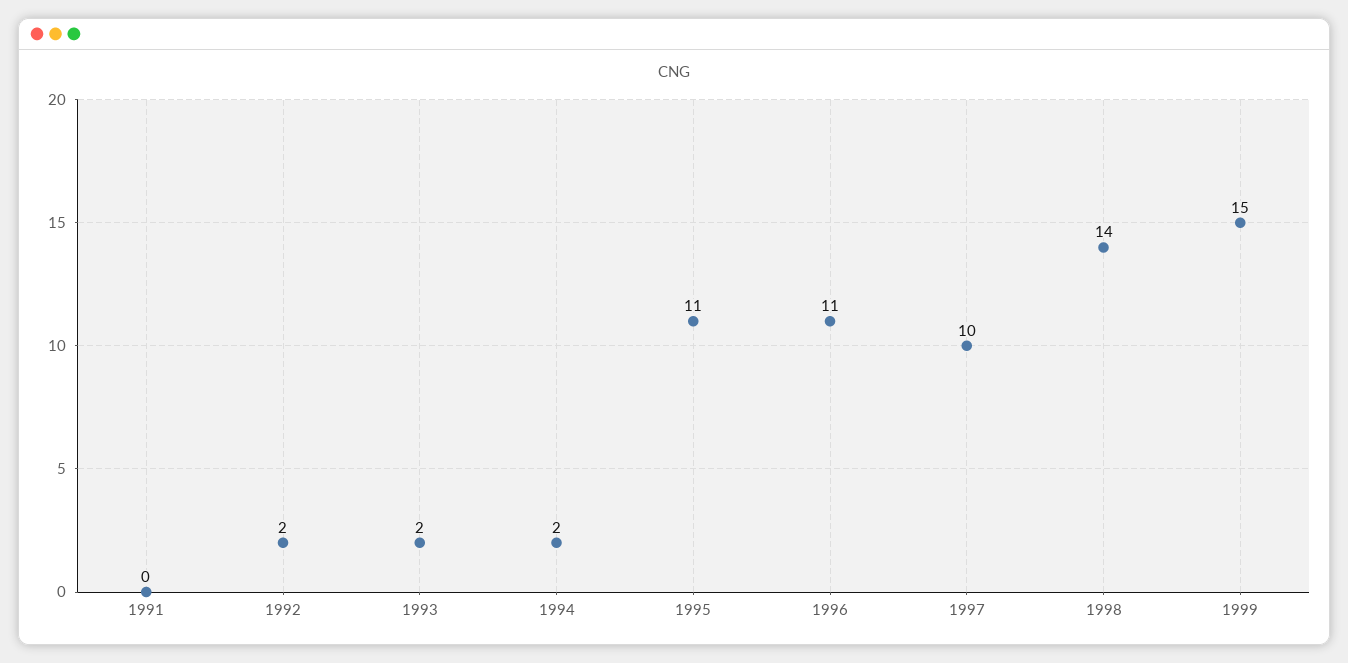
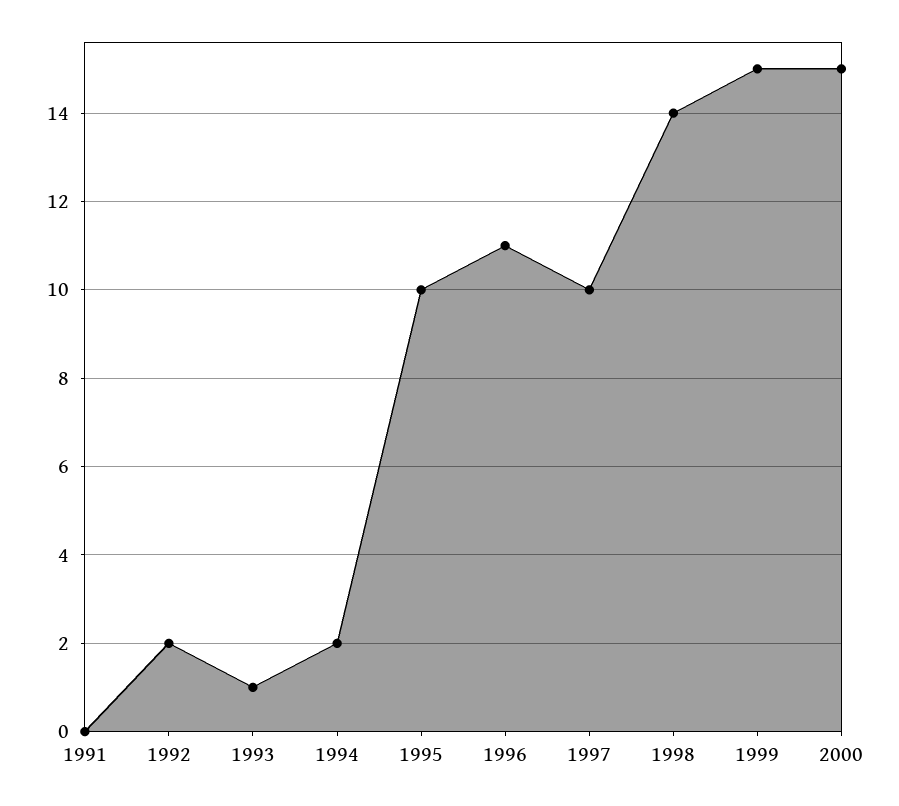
1993: 2 -> 1
1995: 11 -> 10
2000: none -> 15

